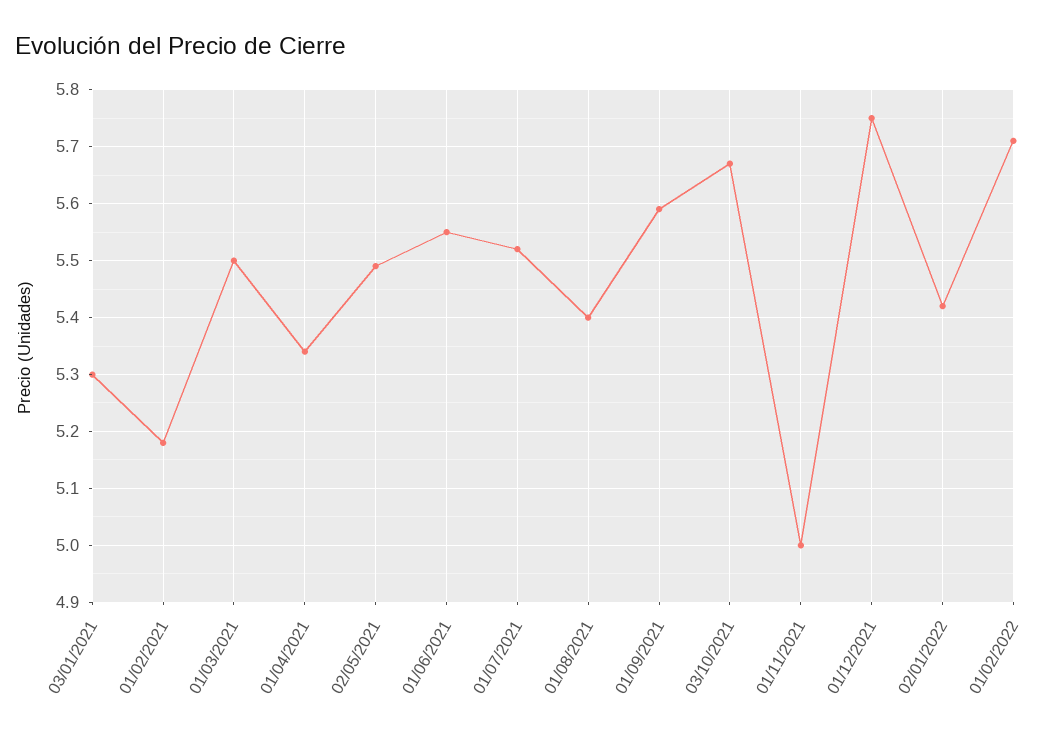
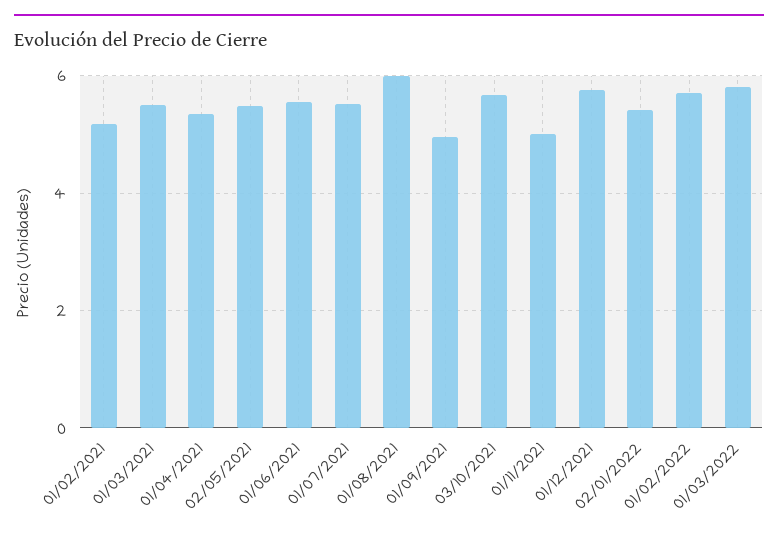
03/01/2021: 5.3 -> none
01/08/2021: 5.4 -> 6
01/09/2021: 5.6 -> 5
01/03/2022: none -> 5.8

